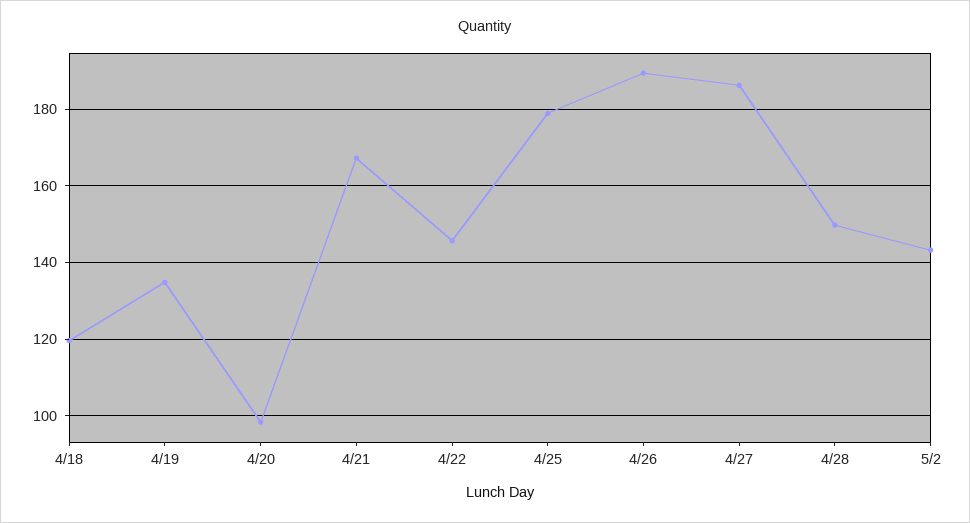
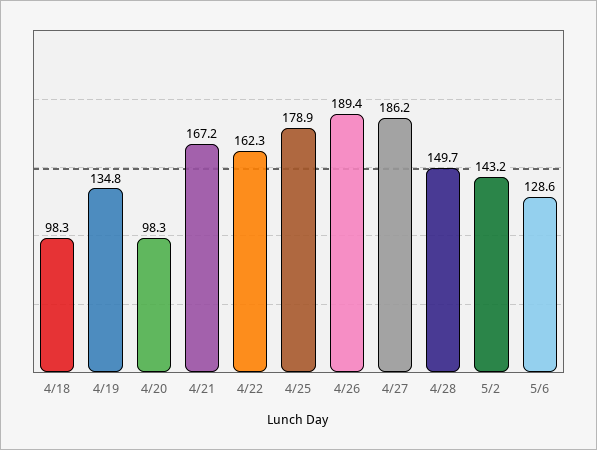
4/18: 120 -> 98.3
4/22: 146 -> 162.3
5/6: none -> 128.6

